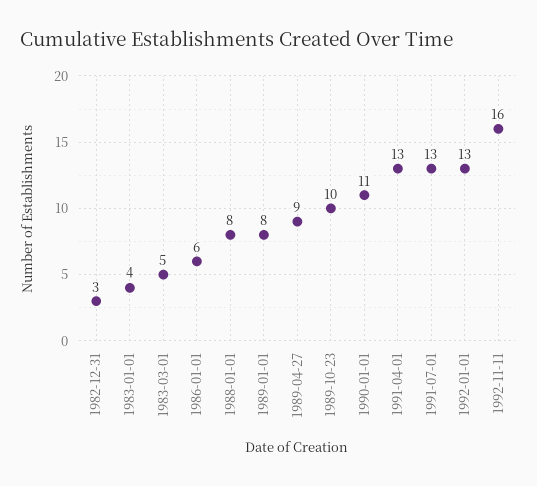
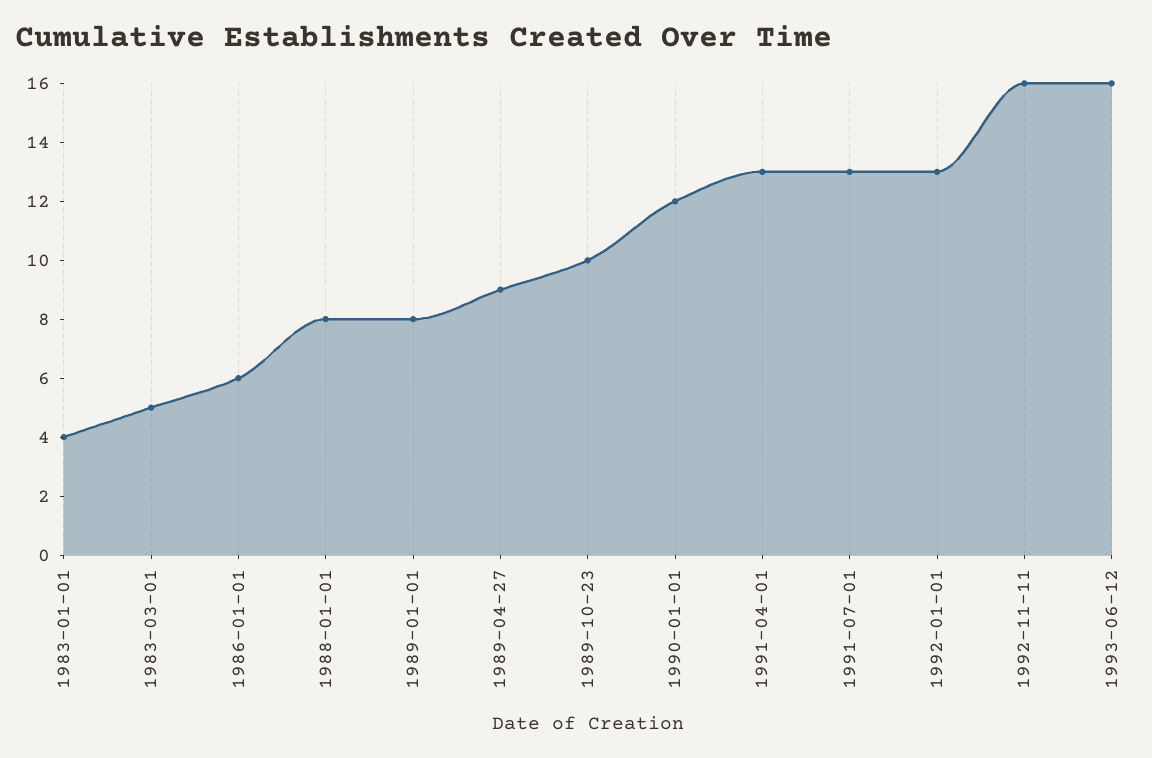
1982-12-31: 3 -> none
1990-01-01: 11 -> 12
1993-06-12: none -> 16

